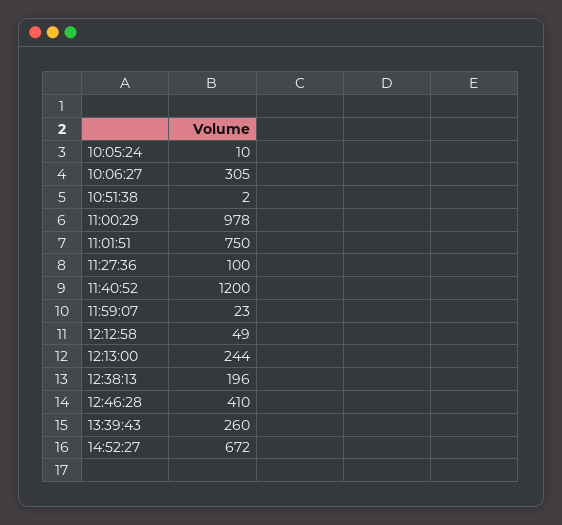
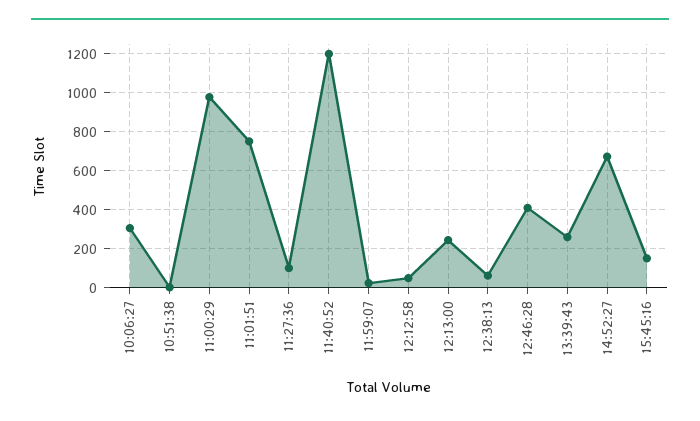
10:05:24: 10 -> none
12:38:13: 196 -> 50
15:45:16: none -> 150

